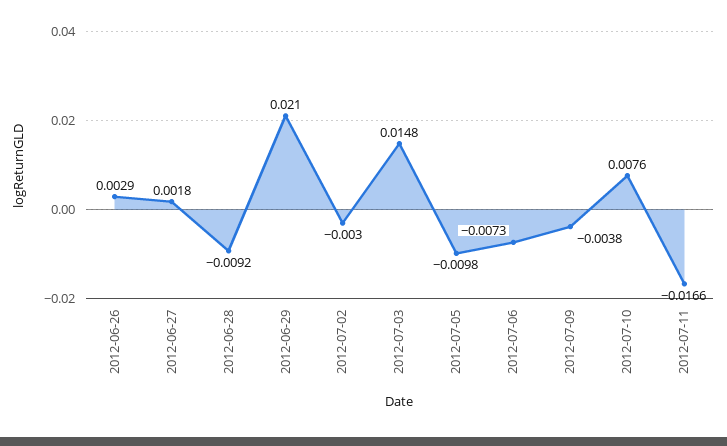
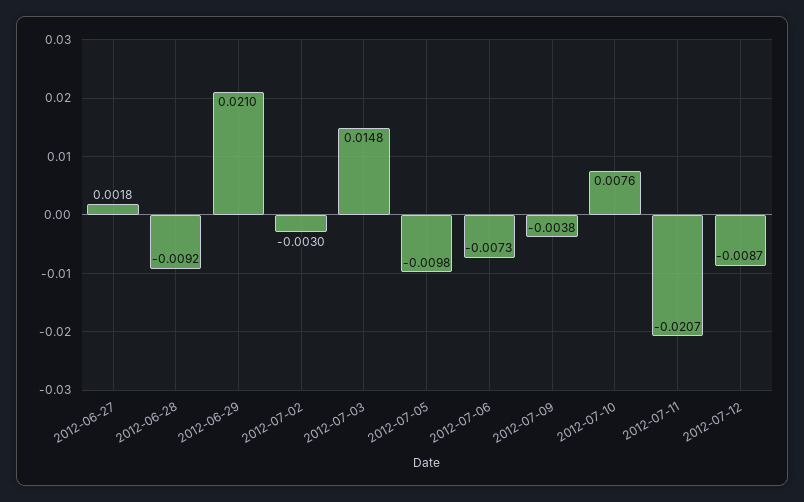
2012-06-26: 0.0029 -> none
2012-07-11: -0.0166 -> -0.0207
2012-07-12: none -> -0.0087

